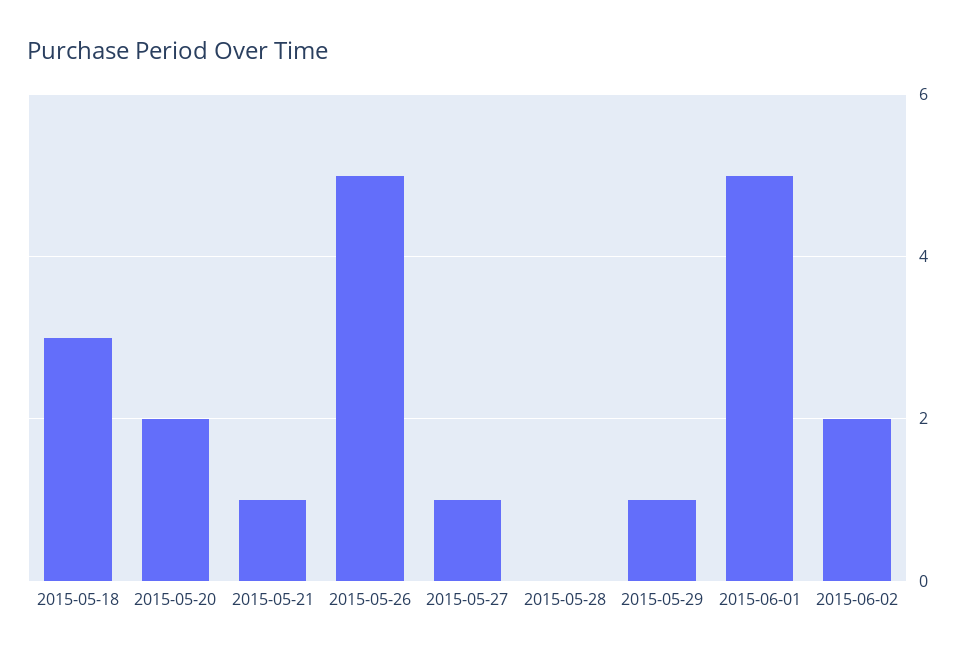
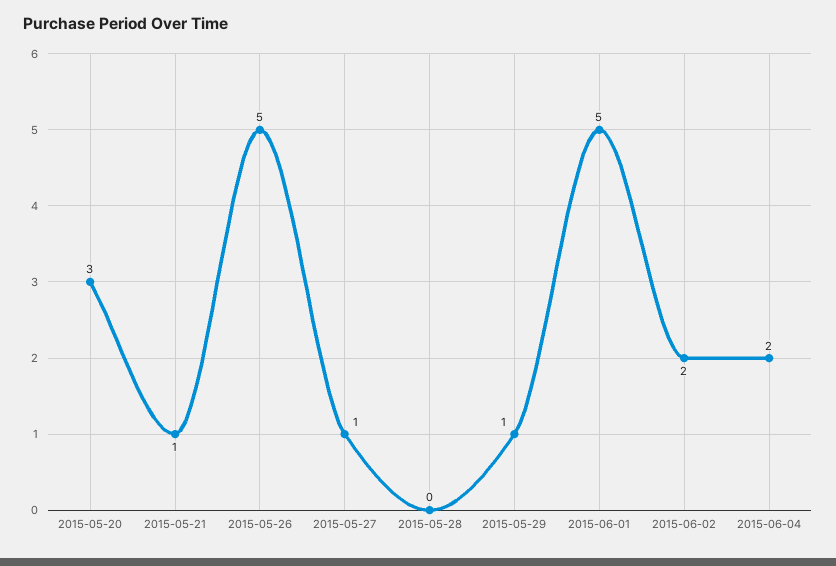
2015-05-18: 3 -> none
2015-05-20: 2 -> 3
2015-06-04: none -> 2

